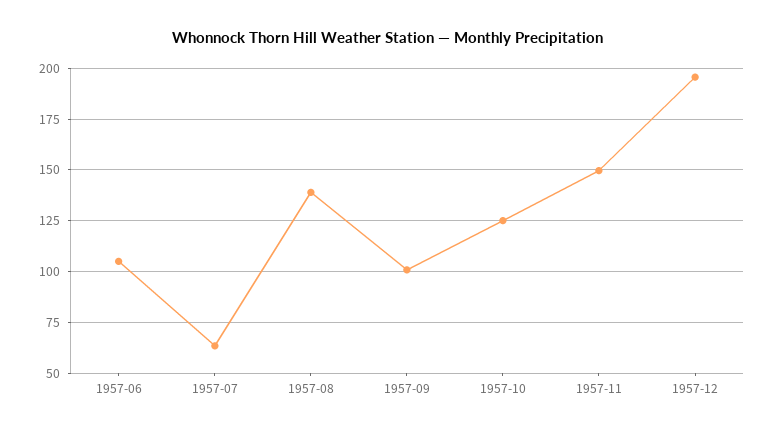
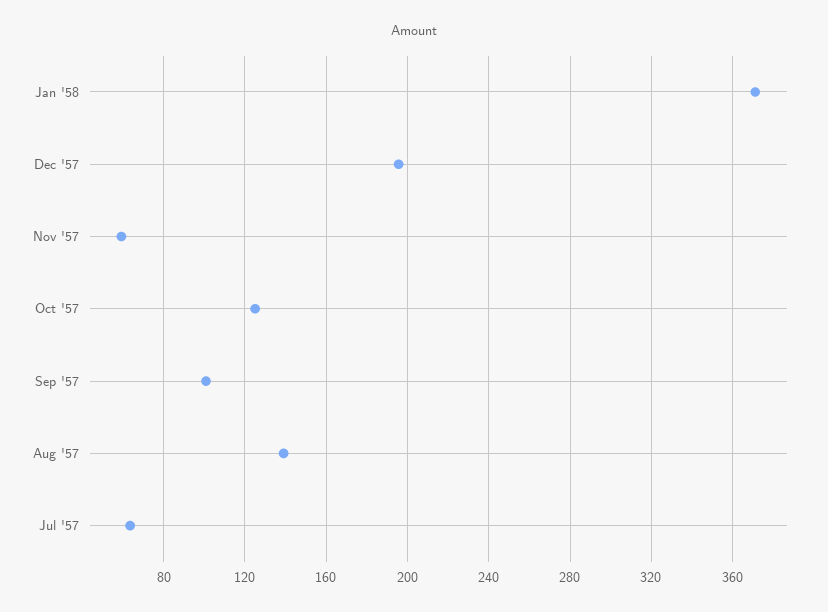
1957-06: 105 -> none
1957-11: 150 -> 60
Jan '58: none -> 370

